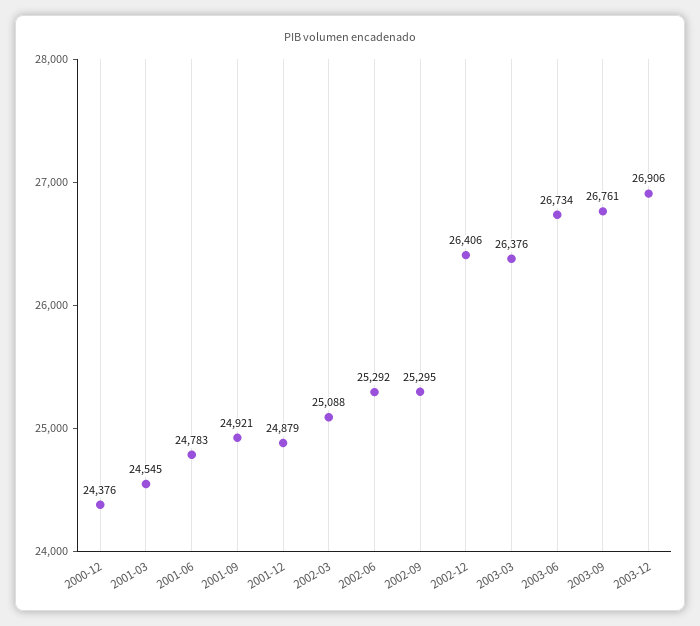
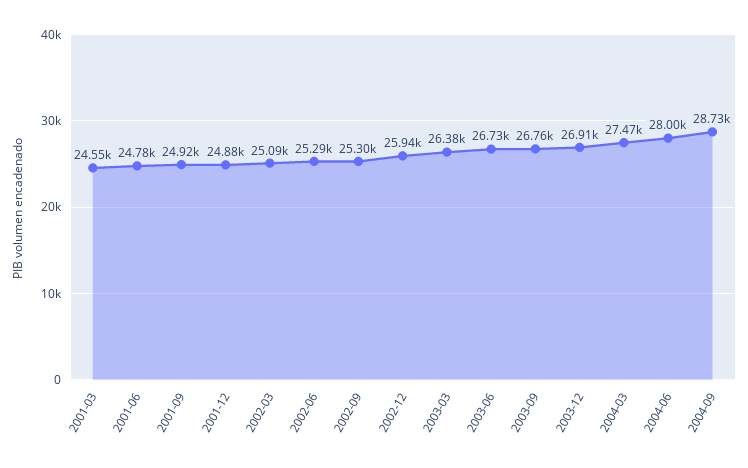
2000-12: 24376 -> none
2002-12: 26406 -> 25940
2004-03: none -> 27470
2004-06: none -> 28000
2004-09: none -> 28730

